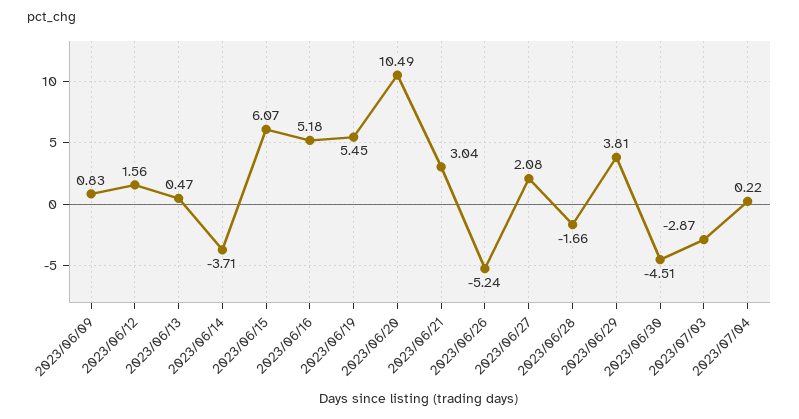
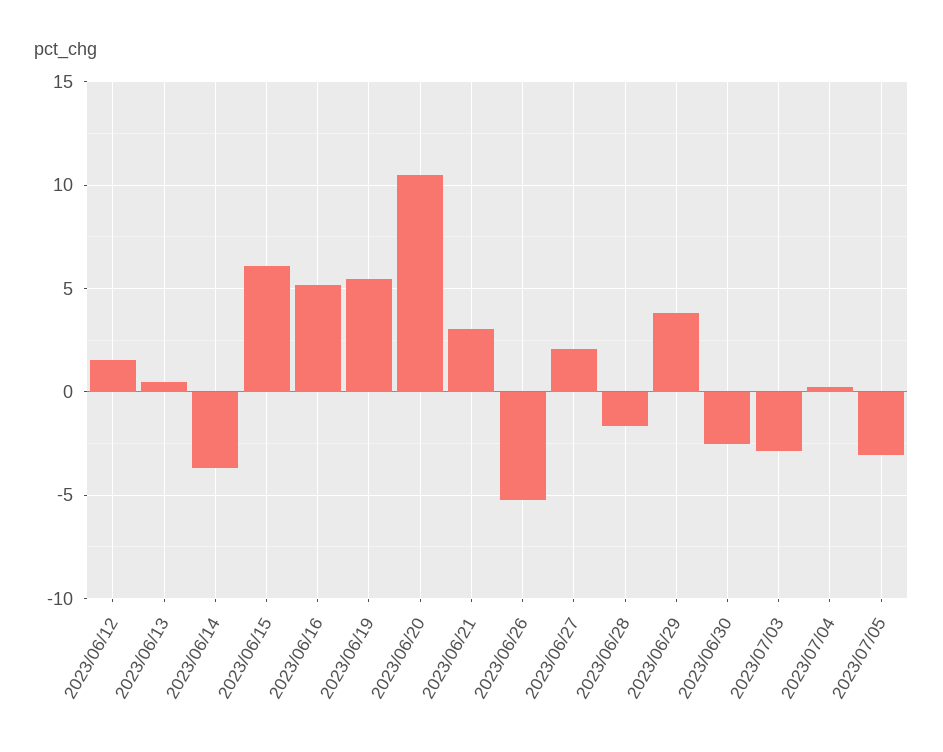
2023/06/09: 0.83 -> none
2023/06/30: -4.51 -> -2.5
2023/07/05: none -> -3

